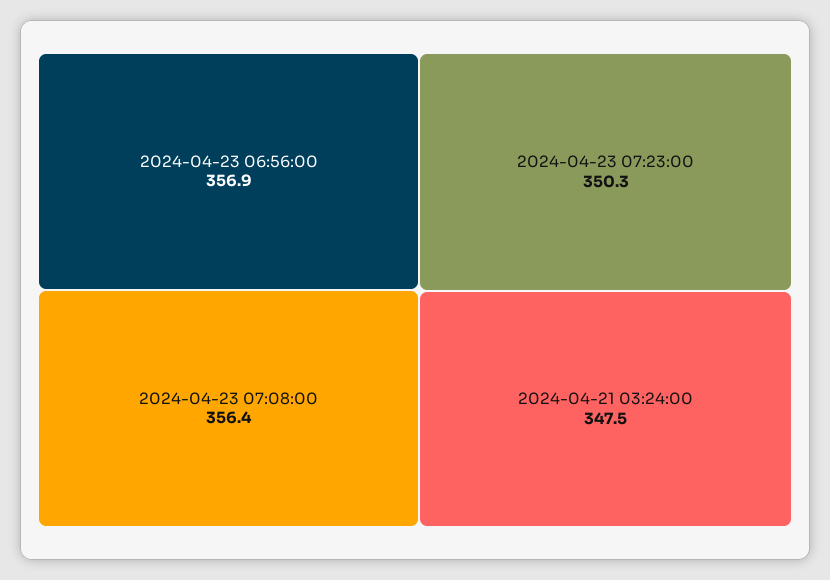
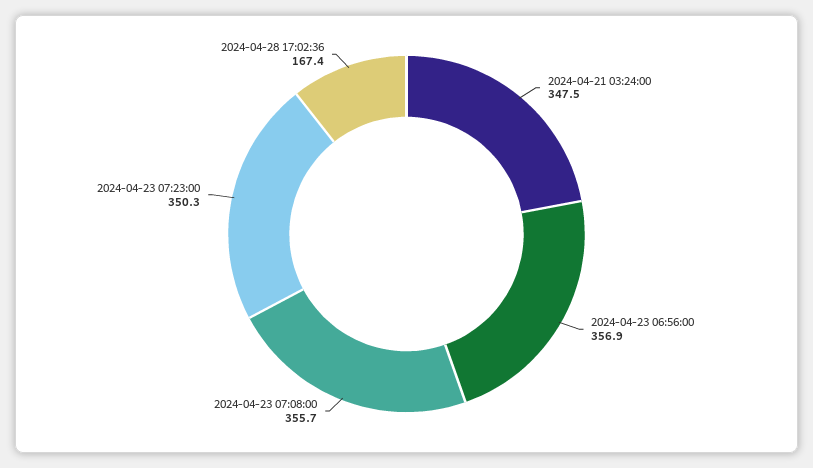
2024-04-23 07:08:00: 356.4 -> 355.7
2024-04-28 17:02:36: none -> 167.4

